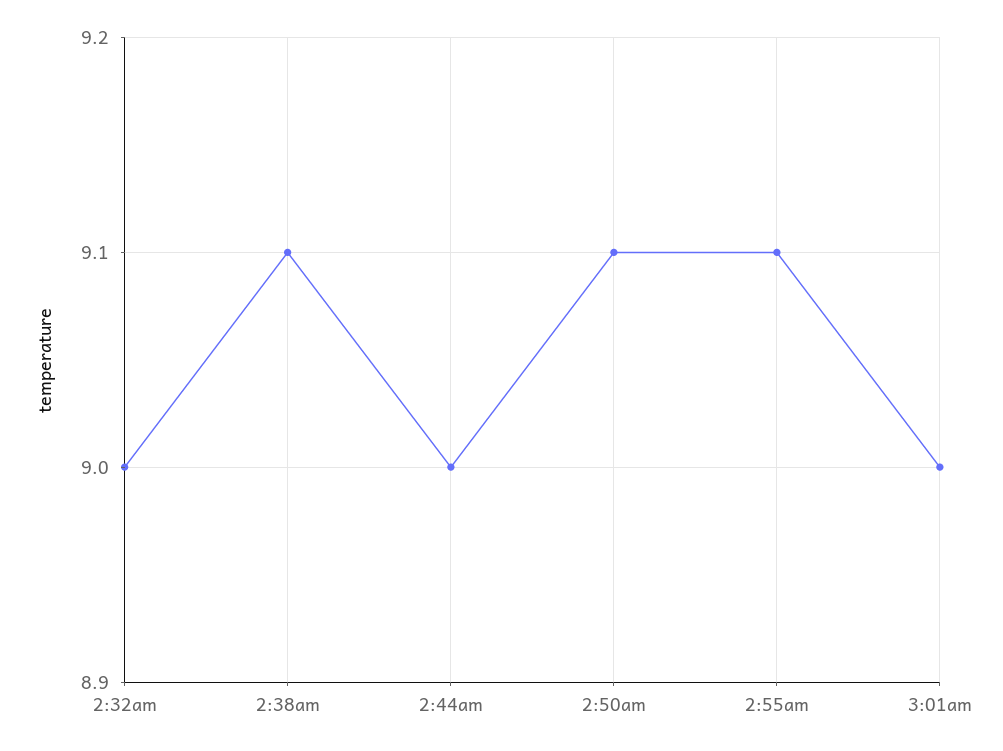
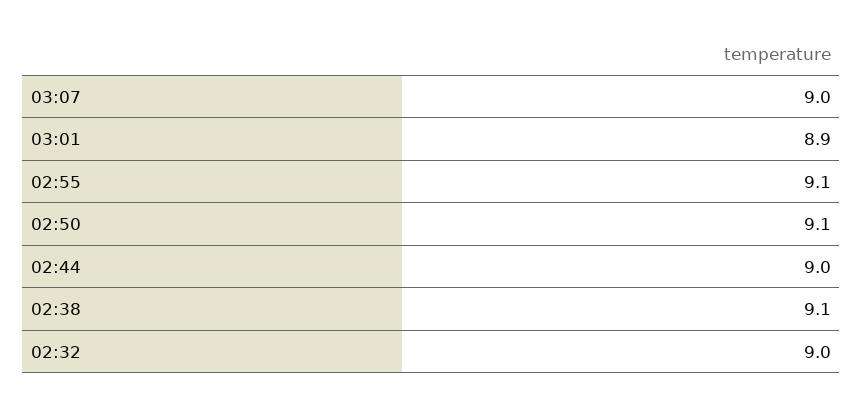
3:01am: 9 -> 8.9
03:07: none -> 9

